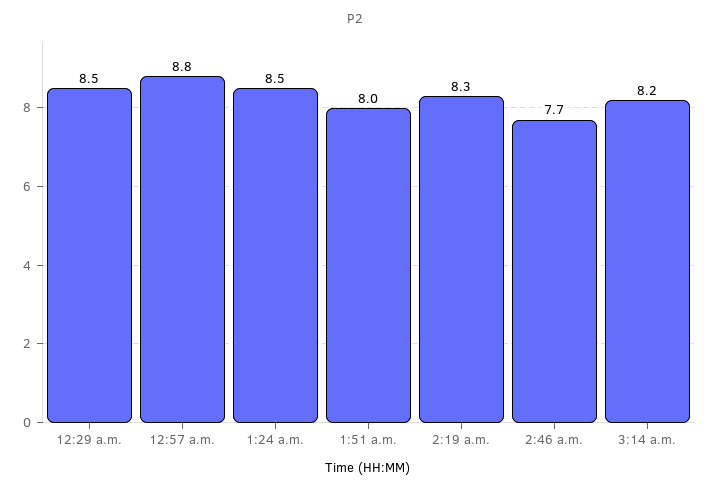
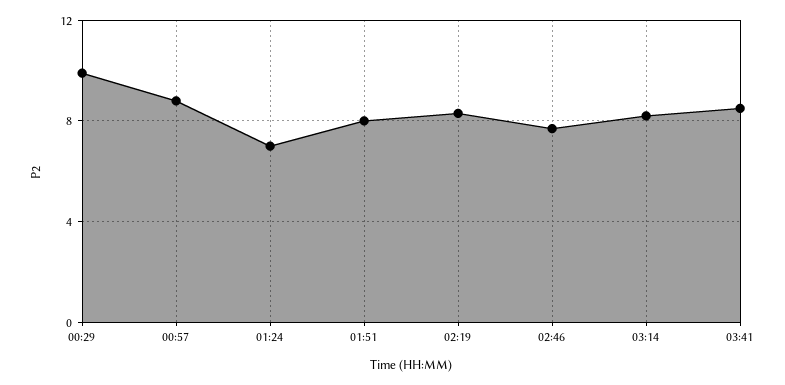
12:29 a.m.: 8.5 -> 10
1:24 a.m.: 8.5 -> 7
03:41: none -> 8.5

